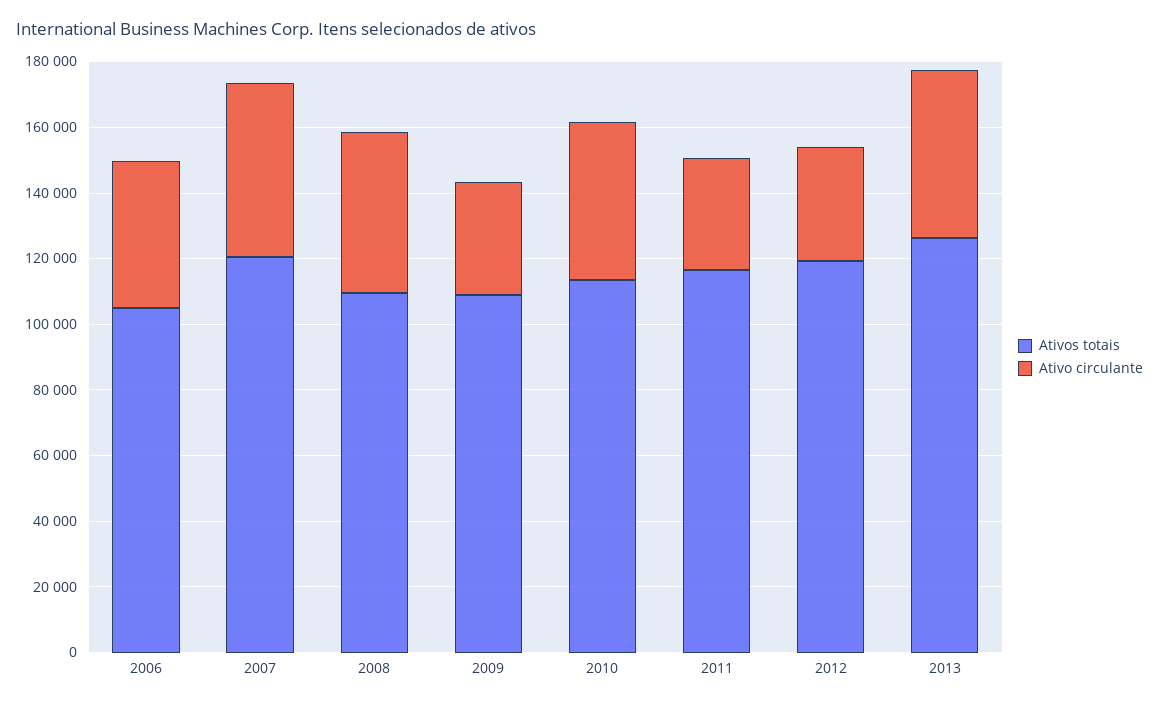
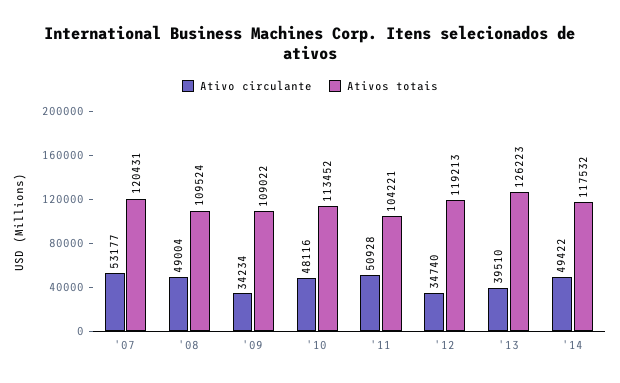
Ativos totais, 2006: 105000 -> none
Ativo circulante, 2006: 45000 -> none
Ativos totais, 2011: 115000 -> 104221
Ativo circulante, 2011: 35000 -> 50928
Ativo circulante, 2013: 50000 -> 39510
Ativo circulante, '14: none -> 49422
Ativos totais, '14: none -> 117532

